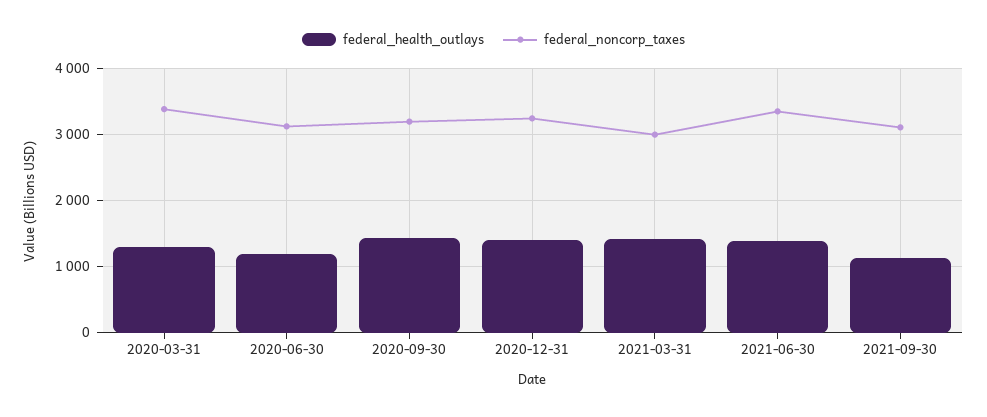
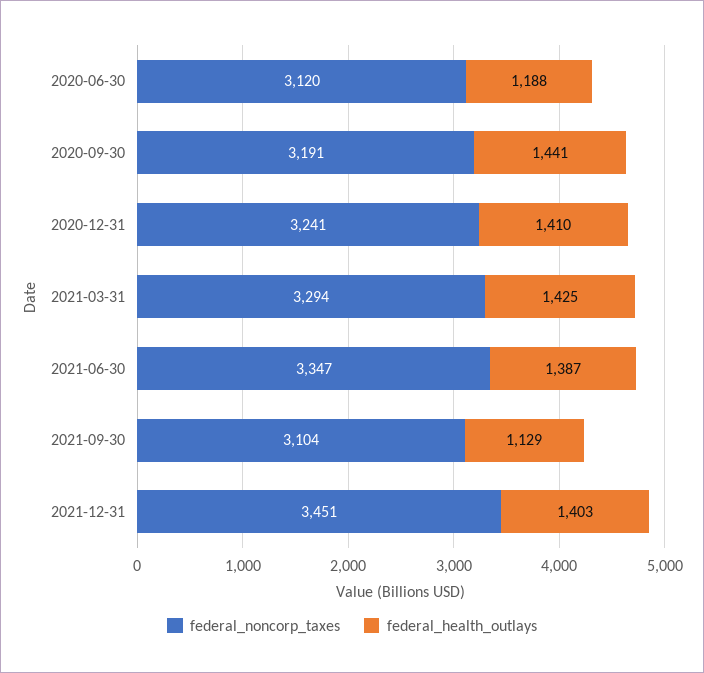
federal_health_outlays, 2020-03-31: 1300 -> none
federal_noncorp_taxes, 2020-03-31: 3400 -> none
federal_noncorp_taxes, 2021-03-31: 3000 -> 3294
federal_noncorp_taxes, 2021-12-31: none -> 3451
federal_health_outlays, 2021-12-31: none -> 1403

